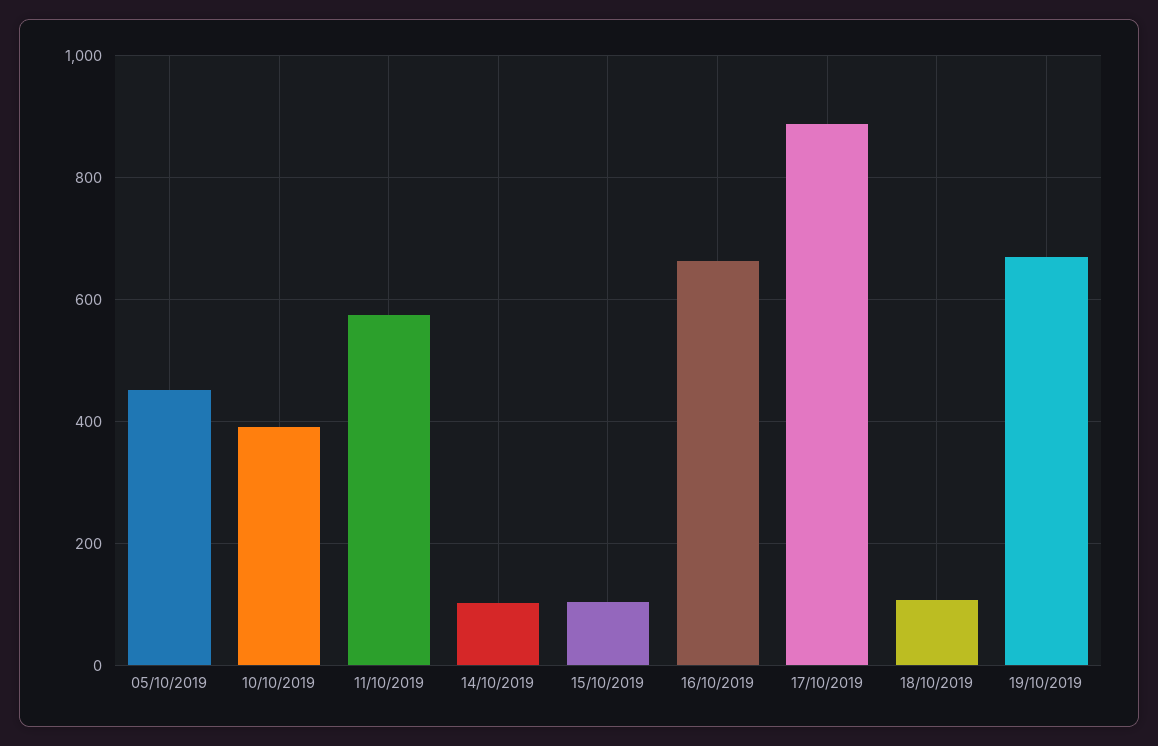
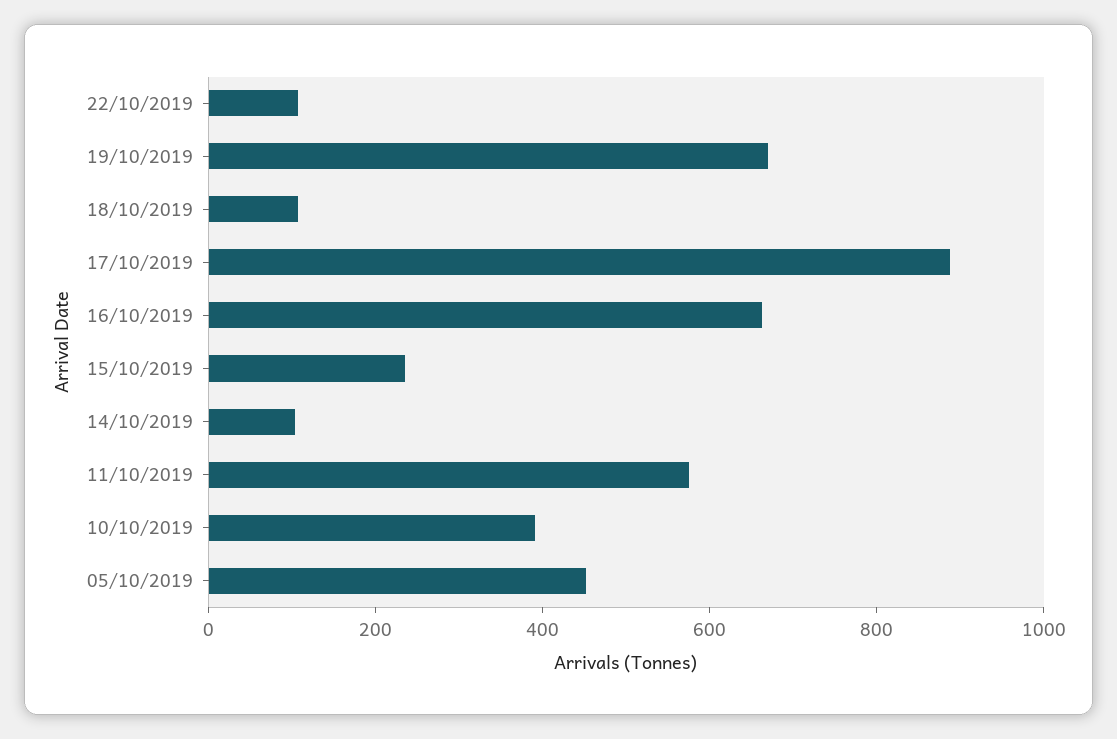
15/10/2019: 100 -> 250
22/10/2019: none -> 100

